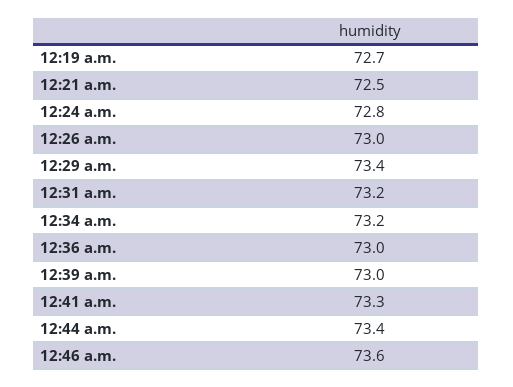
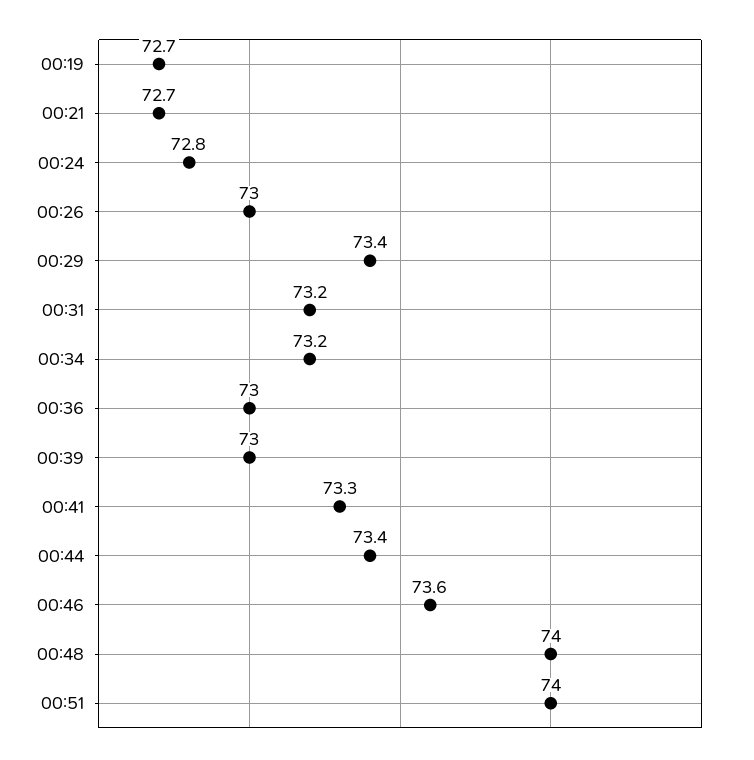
12:21 a.m.: 72.5 -> 72.7
00:48: none -> 74
00:51: none -> 74

